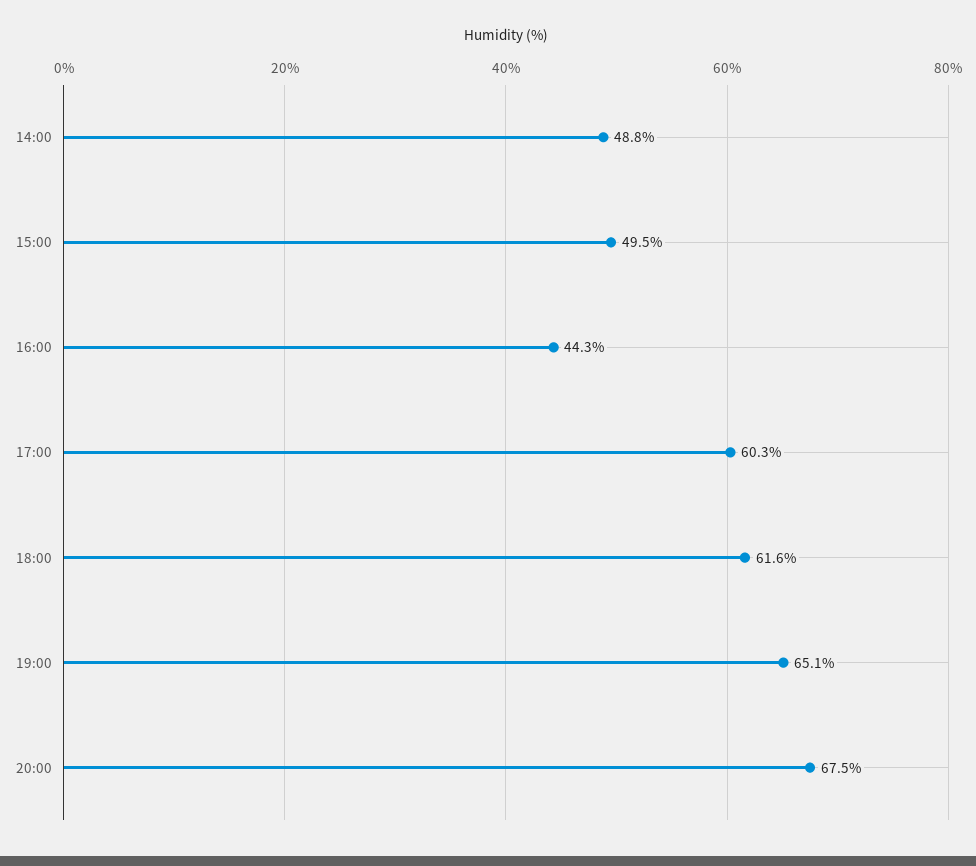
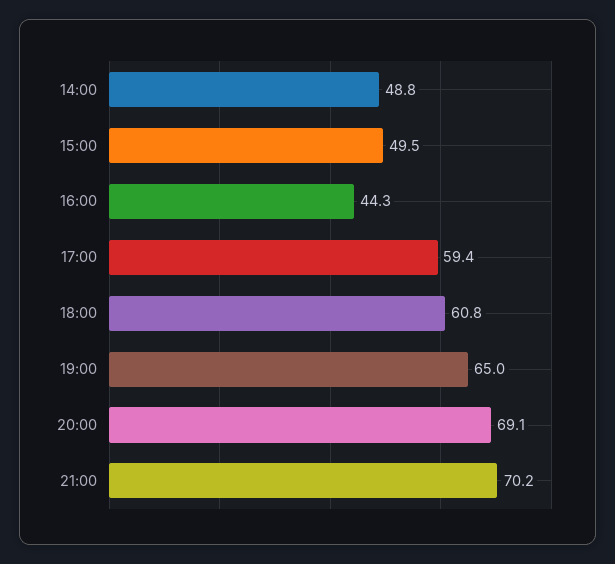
17:00: 60.3 -> 59.4
18:00: 61.6 -> 60.8
19:00: 65.1 -> 65
20:00: 67.5 -> 69.1
21:00: none -> 70.2

